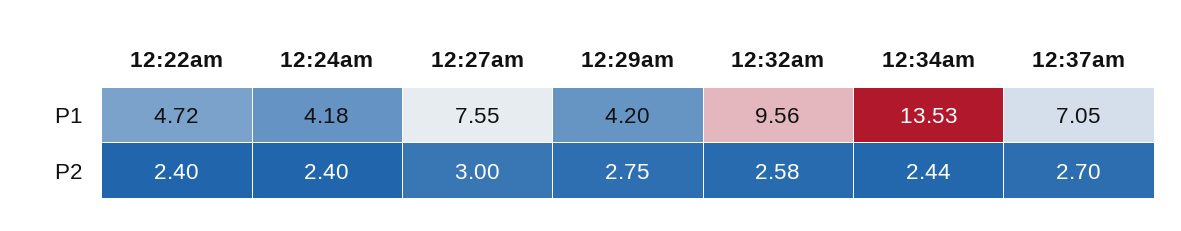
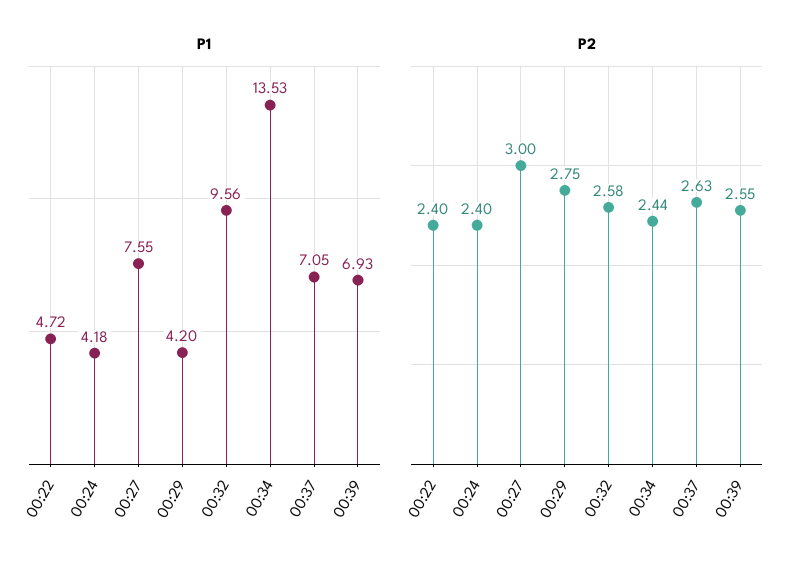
P2, 12:37am: 2.7 -> 2.63
P1, 00:39: none -> 6.93
P2, 00:39: none -> 2.55

